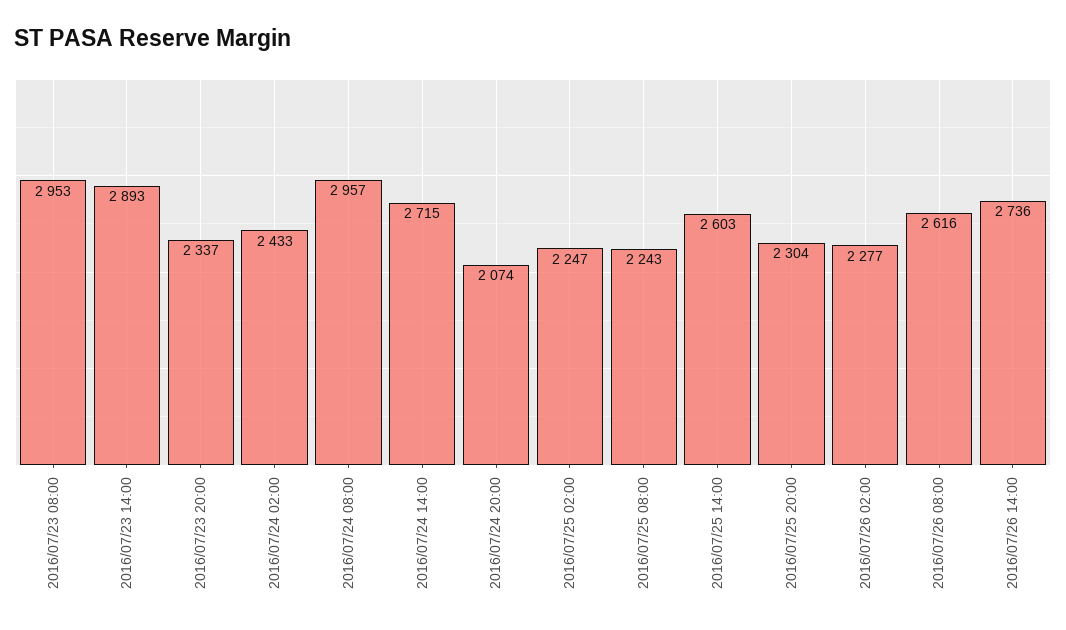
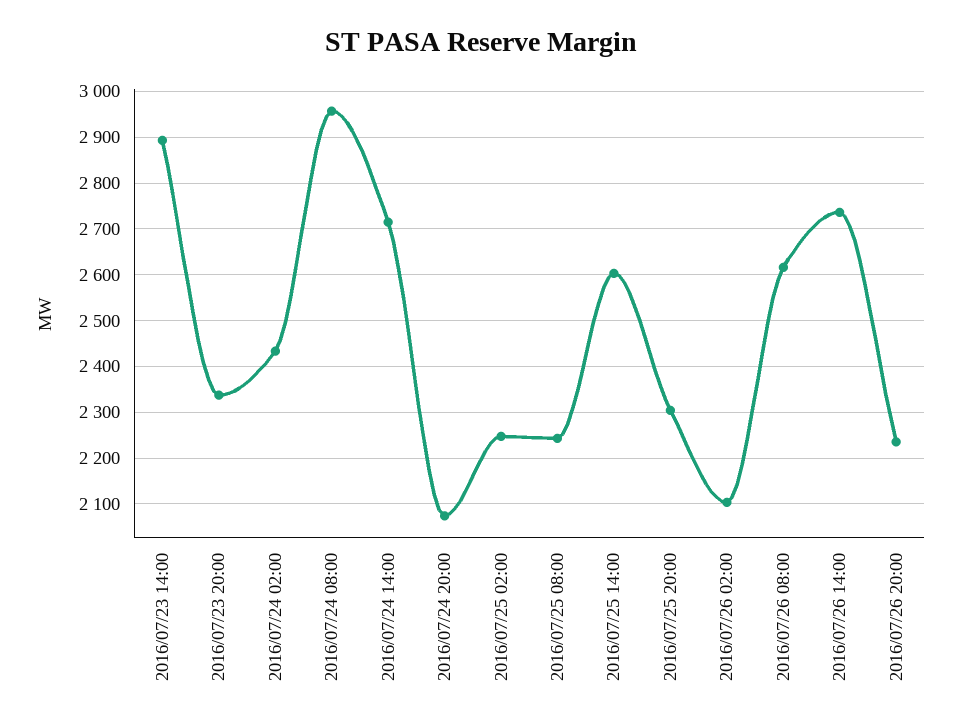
2016/07/23 08:00: 2953 -> none
2016/07/26 02:00: 2277 -> 2100
2016/07/26 20:00: none -> 2240

